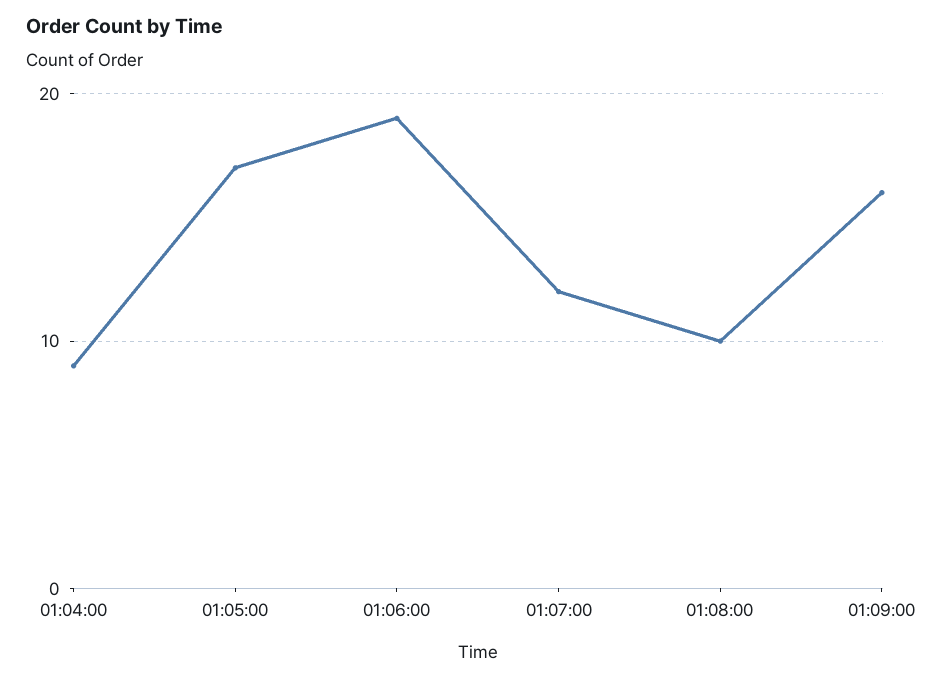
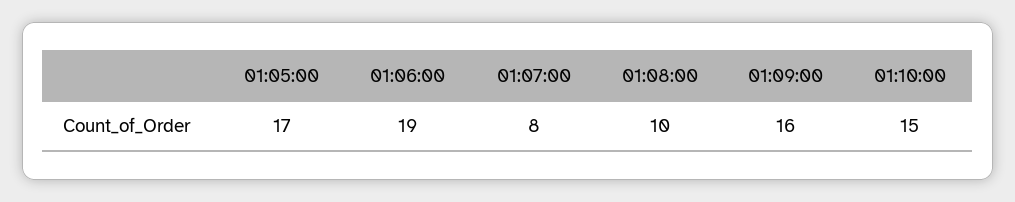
01:04:00: 9 -> none
01:07:00: 12 -> 8
01:10:00: none -> 15

